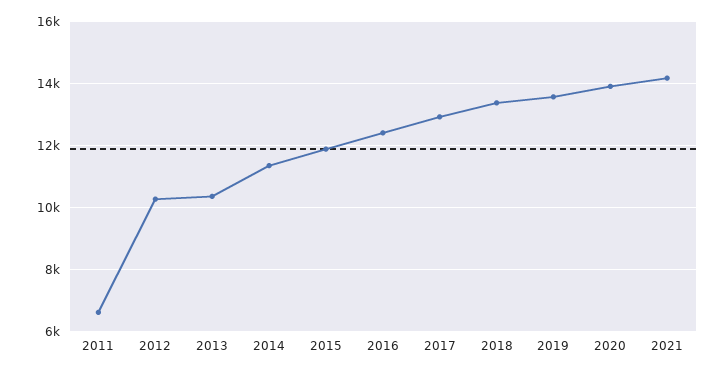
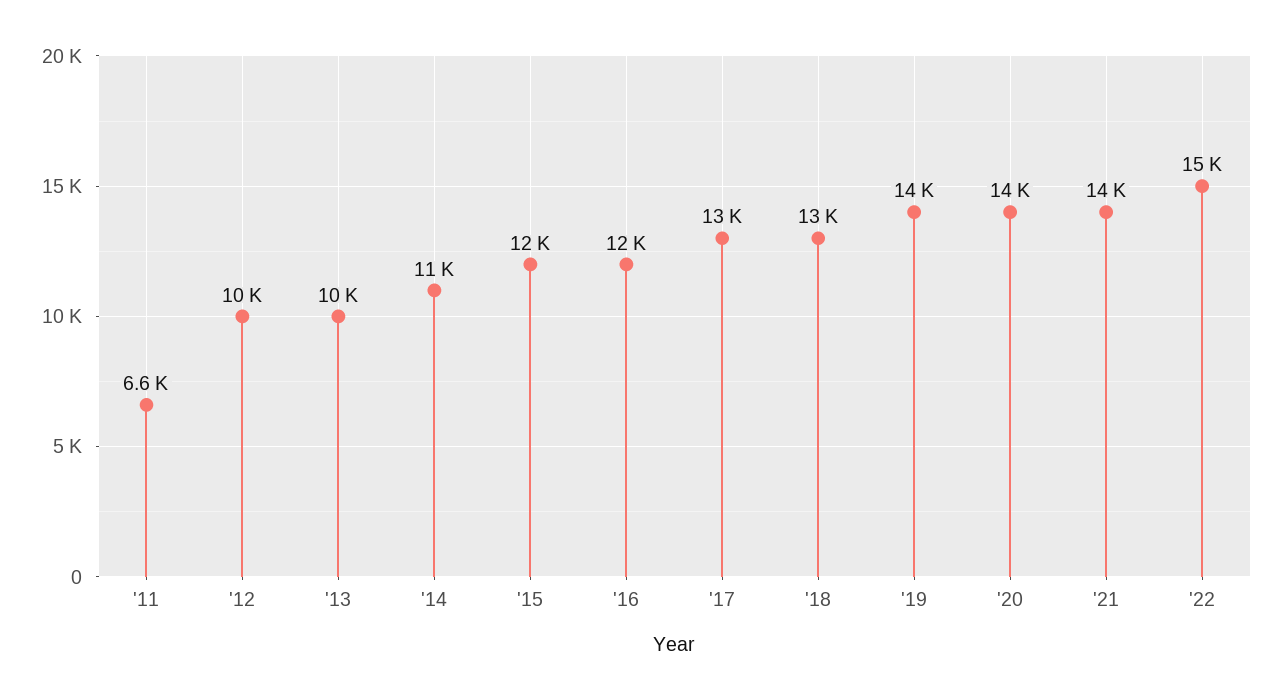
'22: none -> 15000

